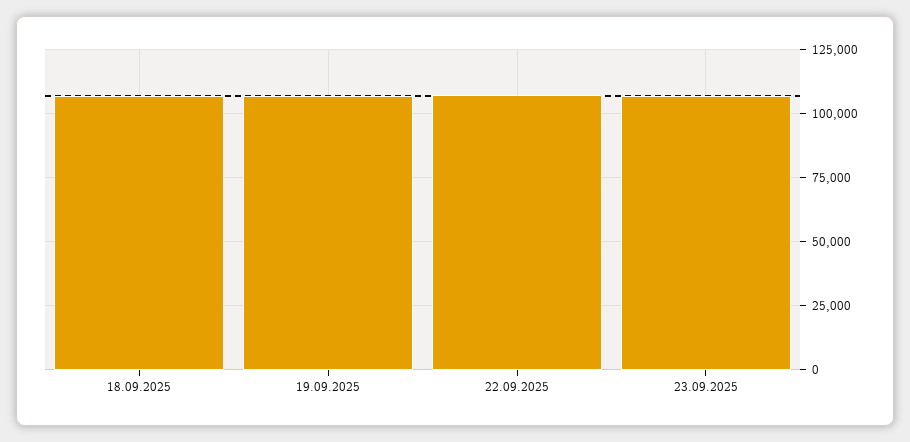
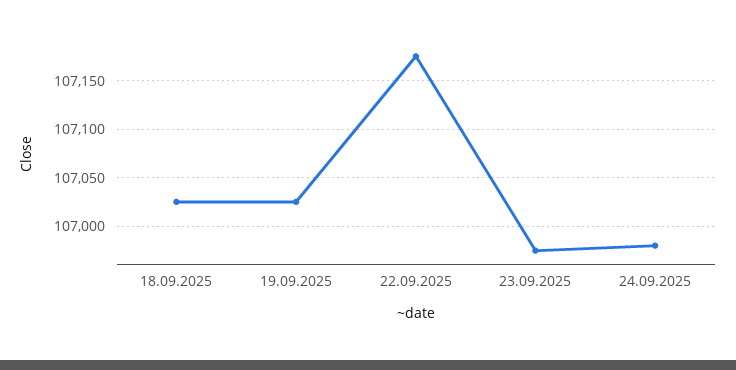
24.09.2025: none -> 106980

